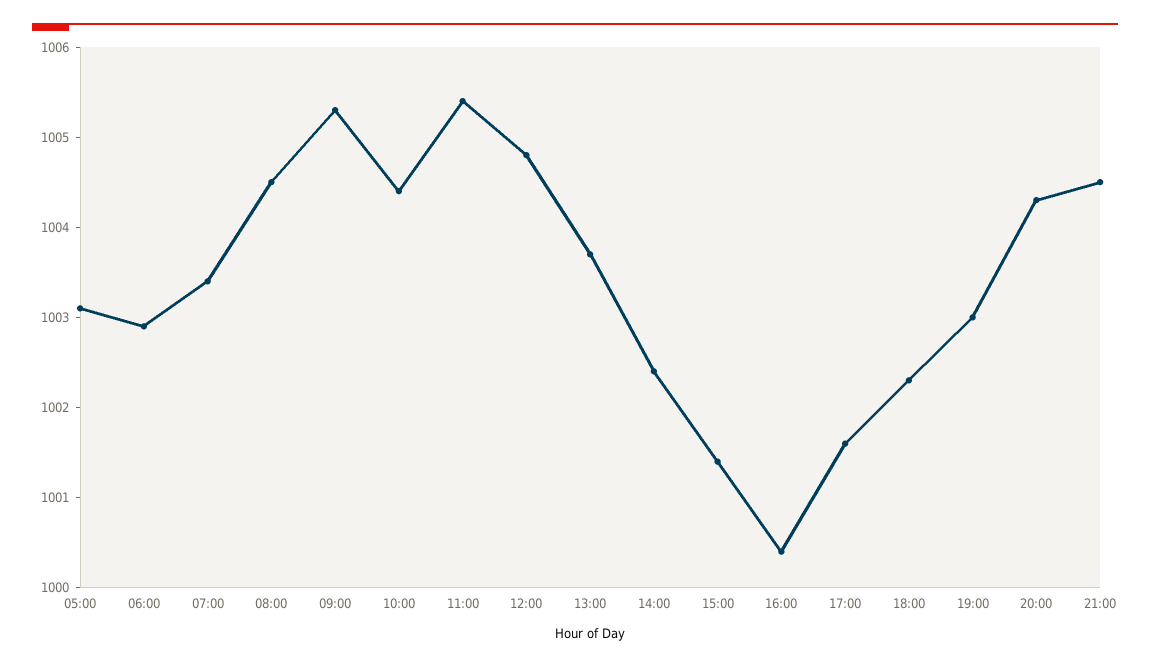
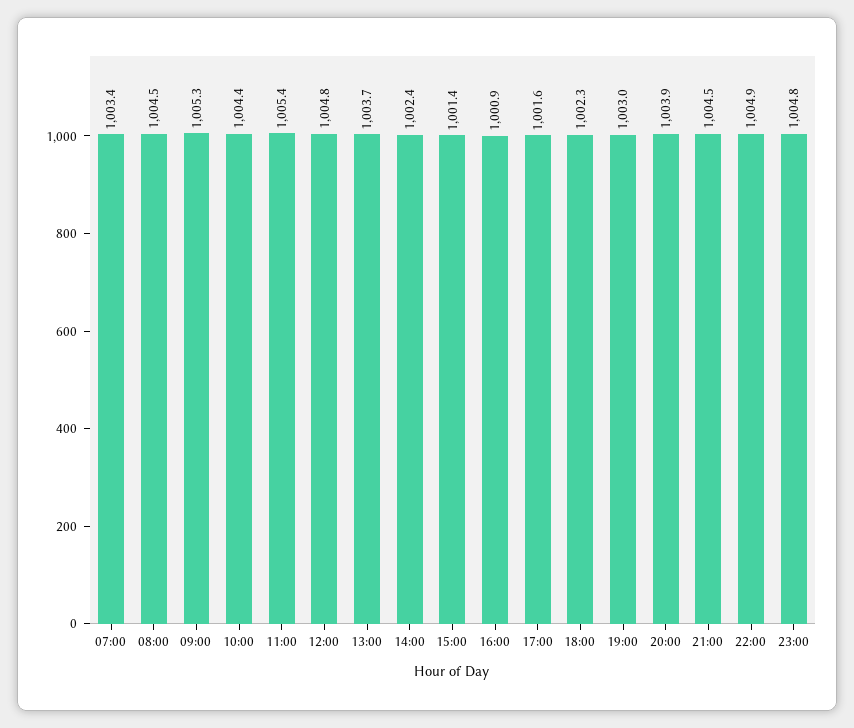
05:00: 1003.1 -> none
06:00: 1002.9 -> none
16:00: 1000.4 -> 1000.9
20:00: 1004.3 -> 1003.9
22:00: none -> 1004.9
23:00: none -> 1004.8

